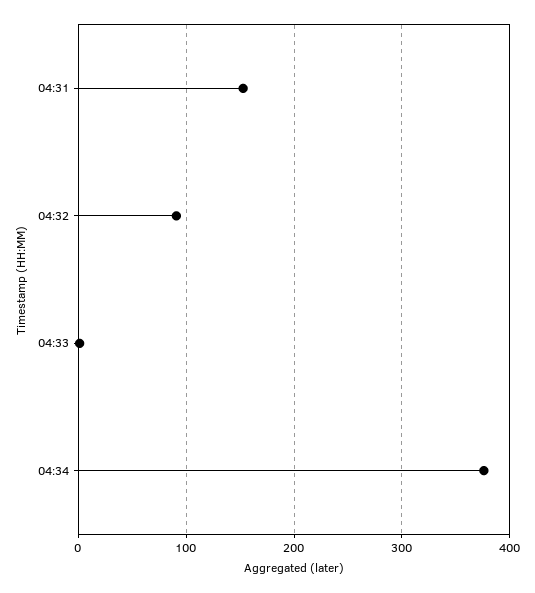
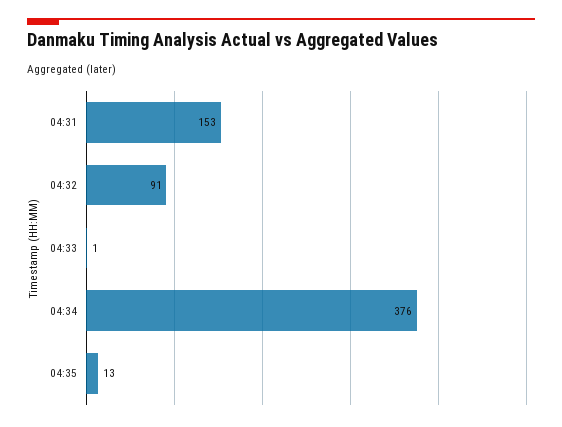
04:35: none -> 13

